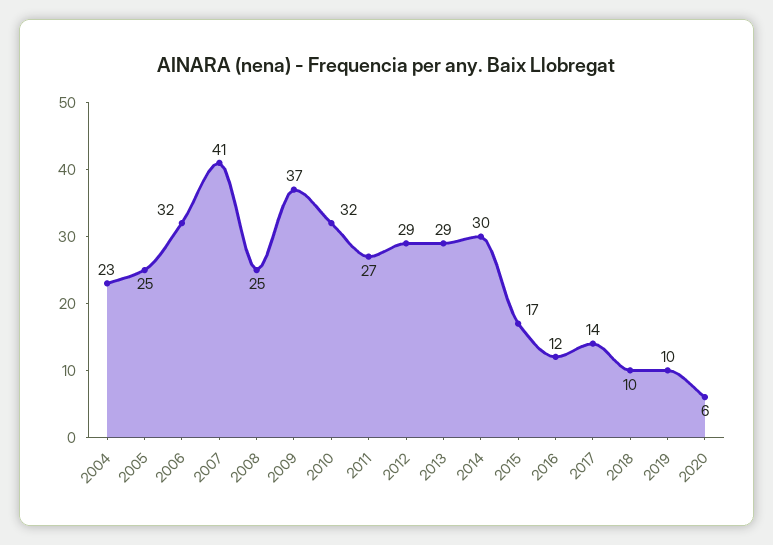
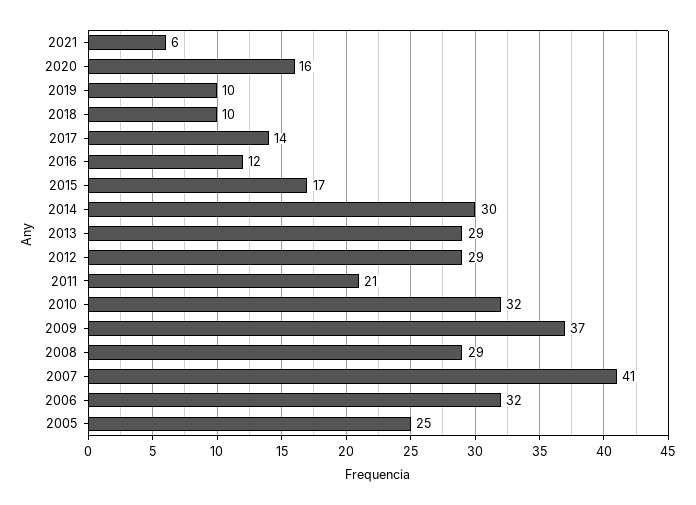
2004: 23 -> none
2008: 25 -> 29
2011: 27 -> 21
2020: 6 -> 16
2021: none -> 6

